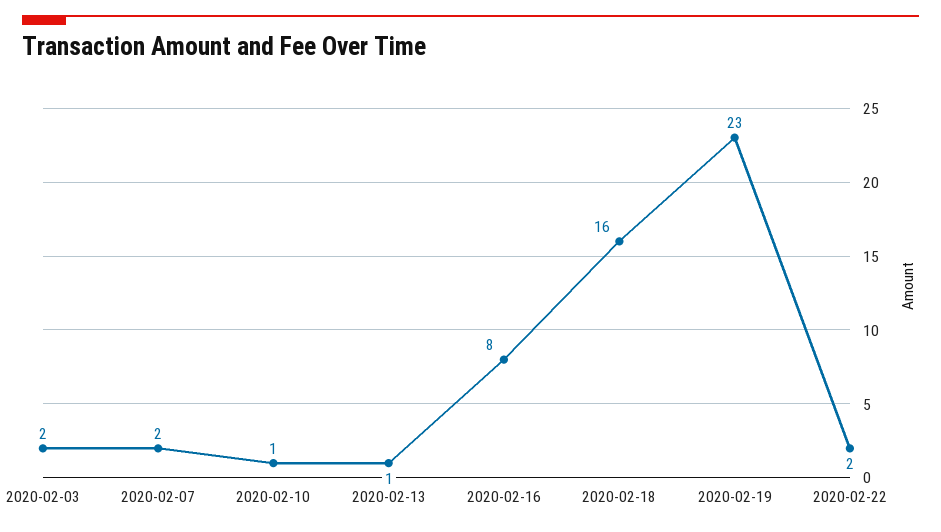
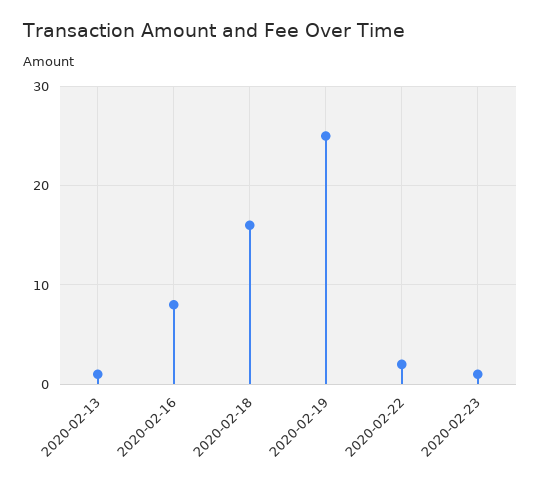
2020-02-03: 2 -> none
2020-02-07: 2 -> none
2020-02-10: 1 -> none
2020-02-19: 23 -> 25
2020-02-23: none -> 1

